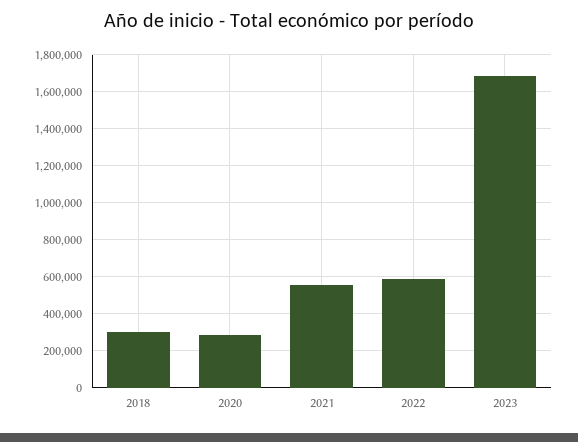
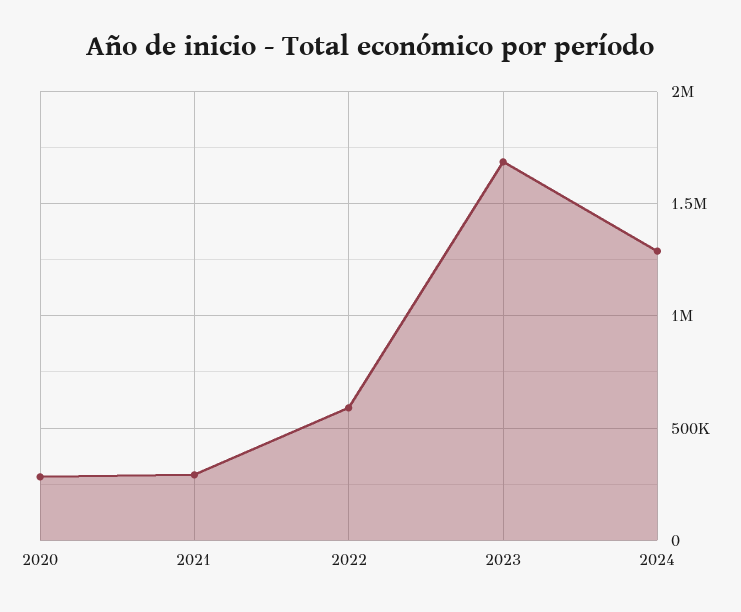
2018: 300000 -> none
2021: 550000 -> 300000
2024: none -> 1300000

